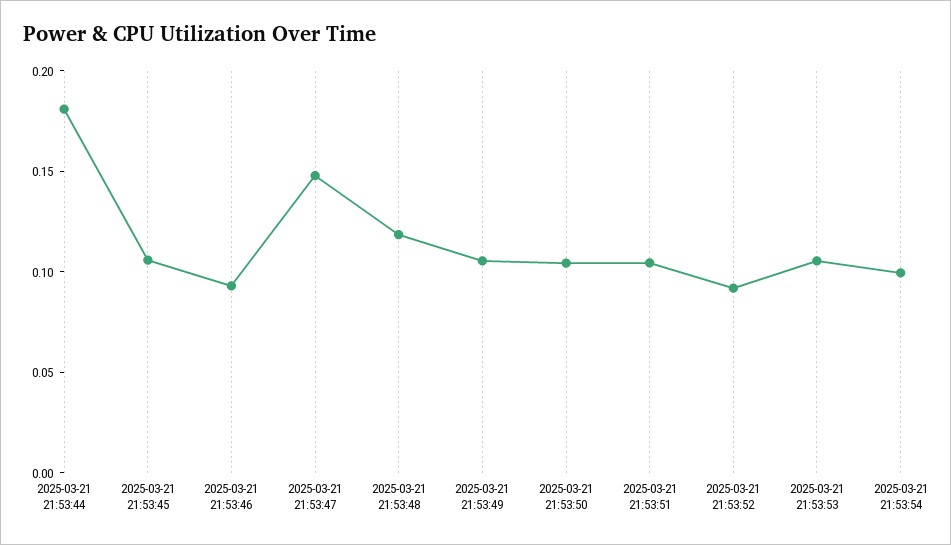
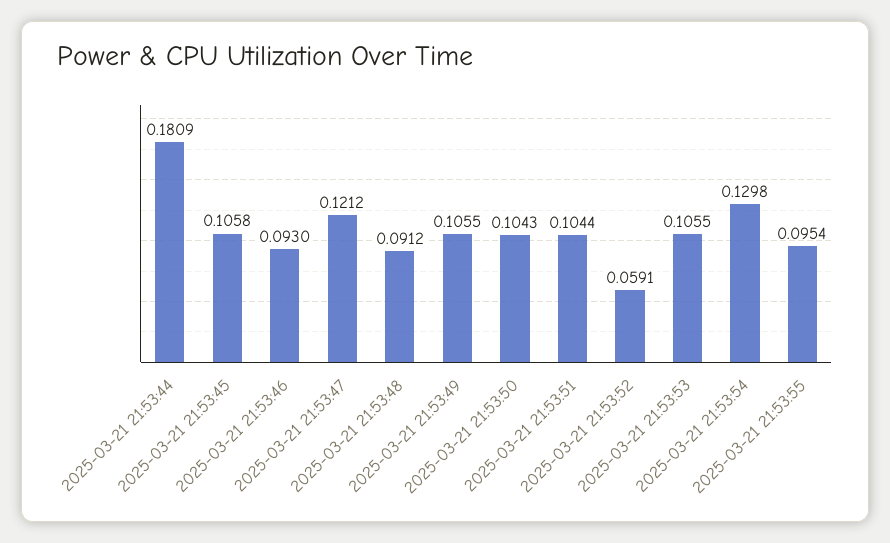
2025-03-21 21:53:47: 0.15 -> 0.1212
2025-03-21 21:53:48: 0.12 -> 0.0912
2025-03-21 21:53:52: 0.09 -> 0.0591
2025-03-21 21:53:54: 0.1 -> 0.1298
2025-03-21 21:53:55: none -> 0.0954

